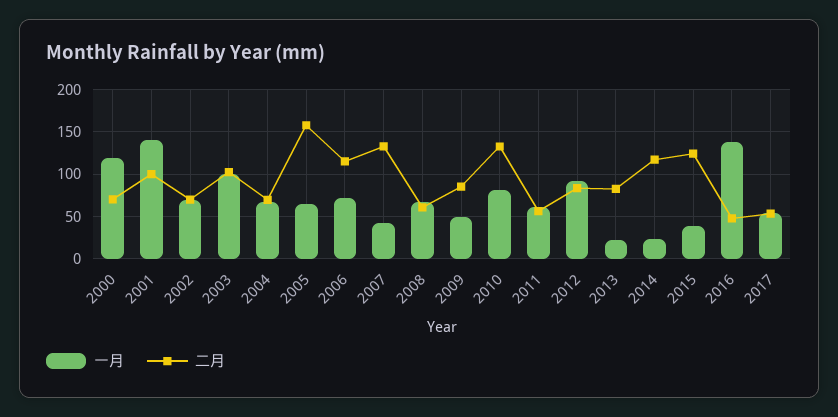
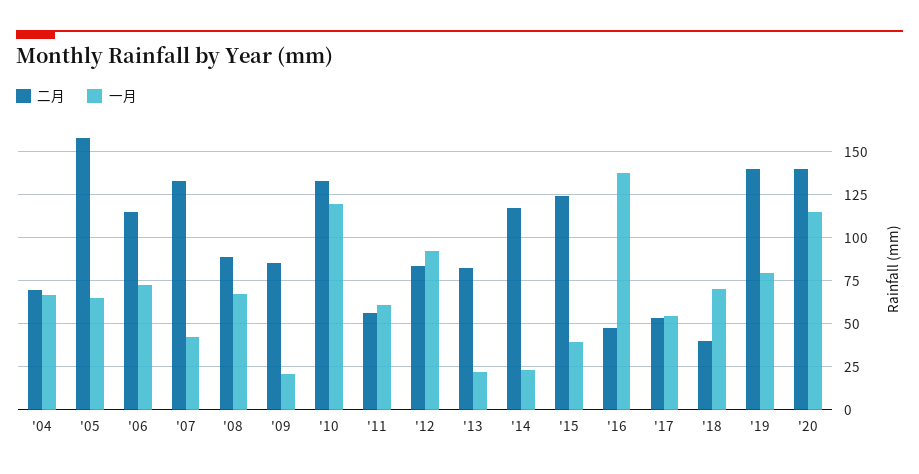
一月, 2000: 120 -> none
二月, 2000: 70 -> none
一月, 2001: 140 -> none
二月, 2001: 100 -> none
一月, 2002: 70 -> none
二月, 2002: 70 -> none
一月, 2003: 100 -> none
二月, 2003: 100 -> none
二月, 2008: 60 -> 90
一月, 2009: 50 -> 20
一月, 2010: 80 -> 120
二月, '18: none -> 40
一月, '18: none -> 70
二月, '19: none -> 140
一月, '19: none -> 80
二月, '20: none -> 140
一月, '20: none -> 115

